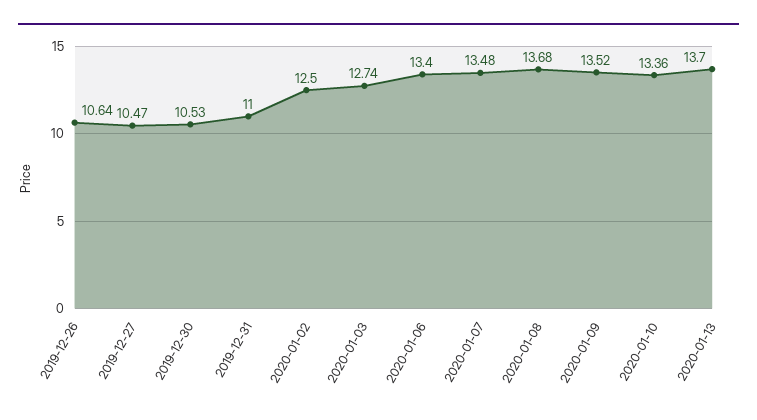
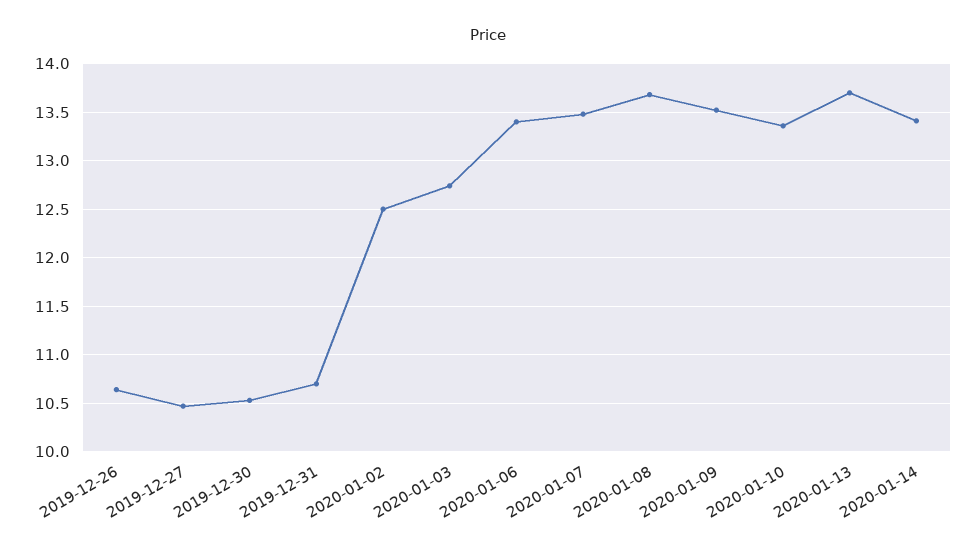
2019-12-31: 11 -> 10.7
2020-01-14: none -> 13.4

